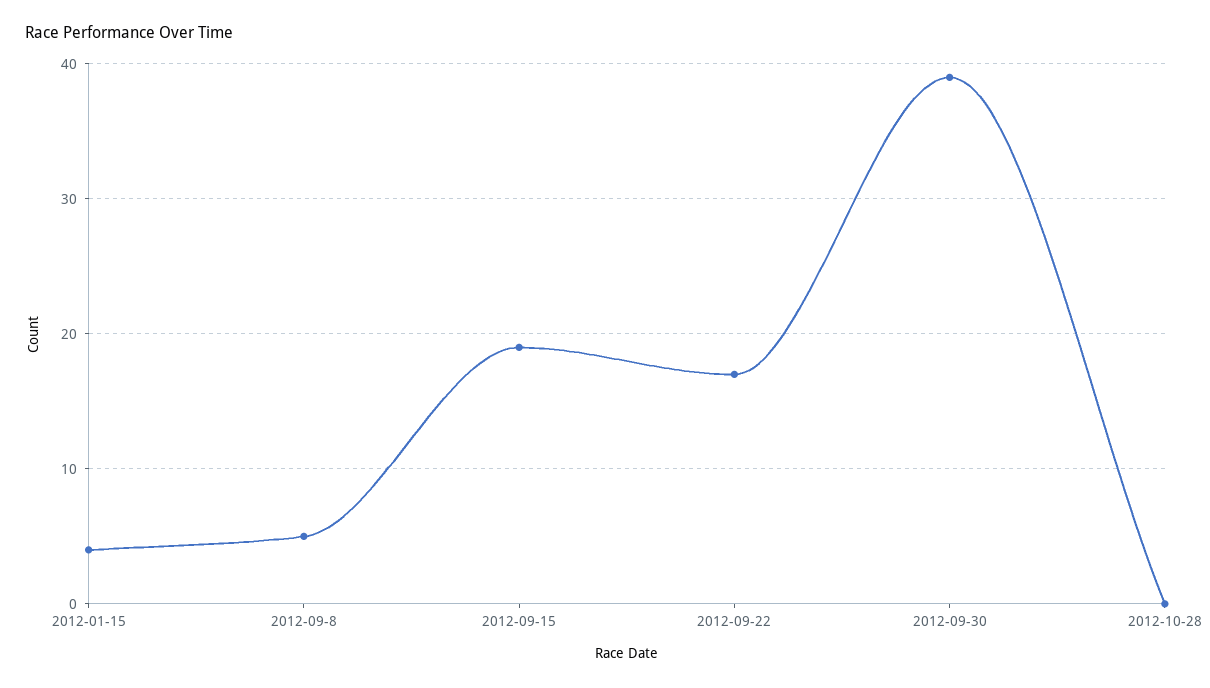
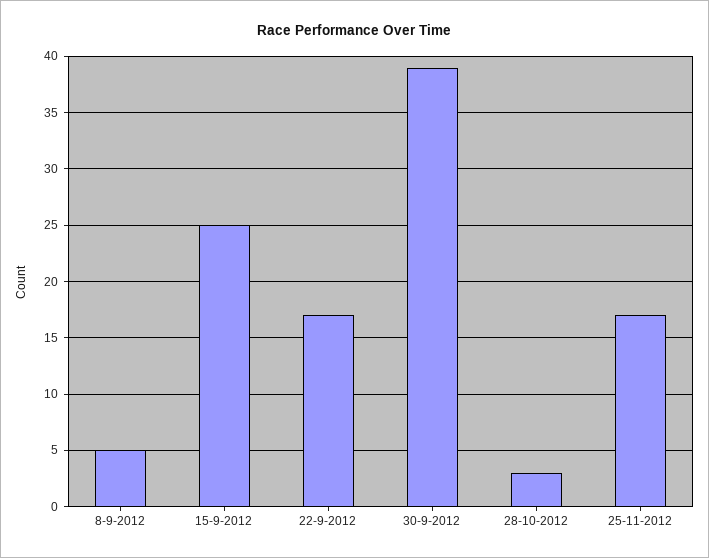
2012-01-15: 4 -> none
2012-09-15: 19 -> 25
2012-10-28: 0 -> 3
25-11-2012: none -> 17

